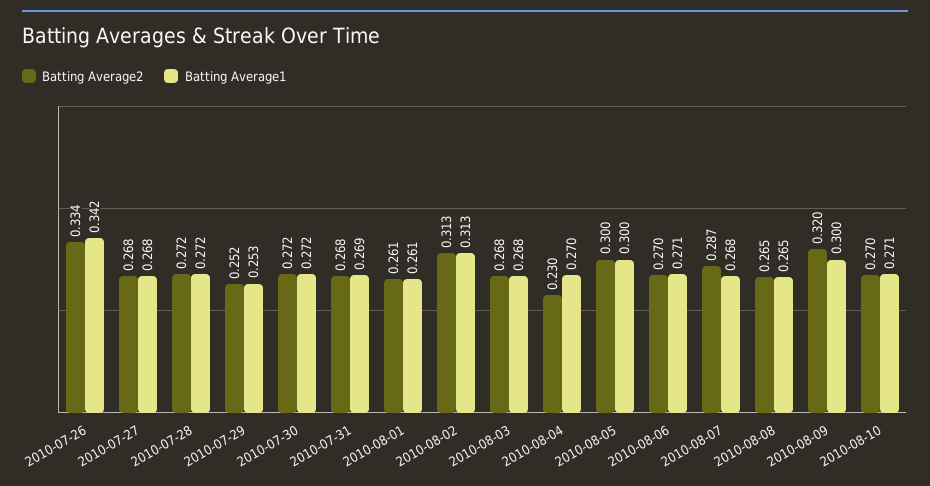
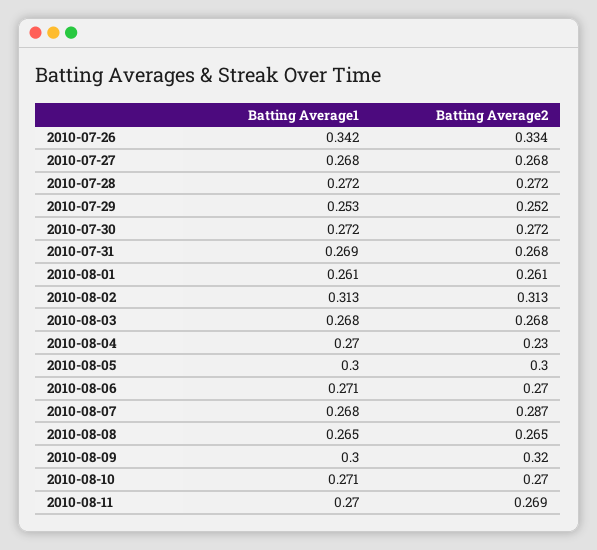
Batting Average1, 2010-08-11: none -> 0.27
Batting Average2, 2010-08-11: none -> 0.269

